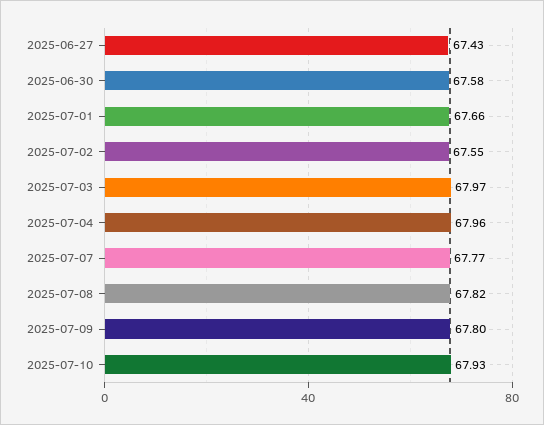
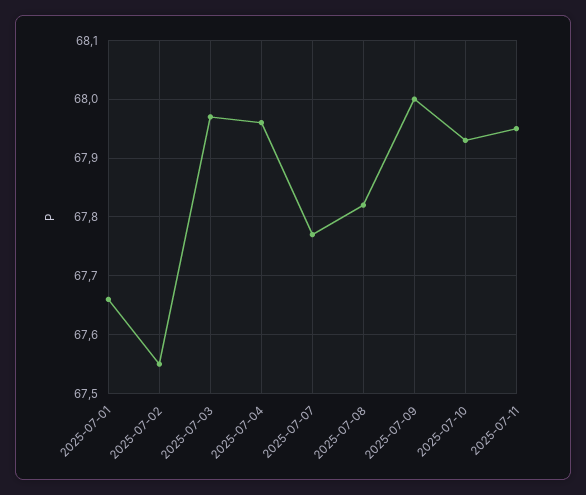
2025-06-27: 67.43 -> none
2025-06-30: 67.58 -> none
2025-07-09: 67.8 -> 68
2025-07-11: none -> 67.95

